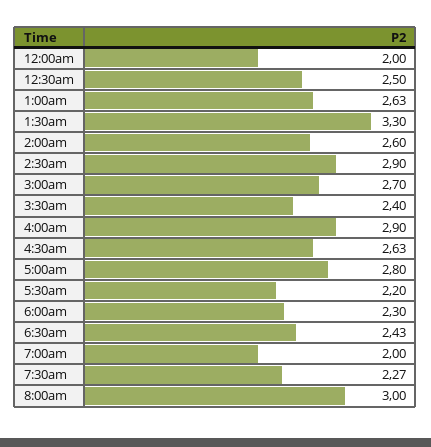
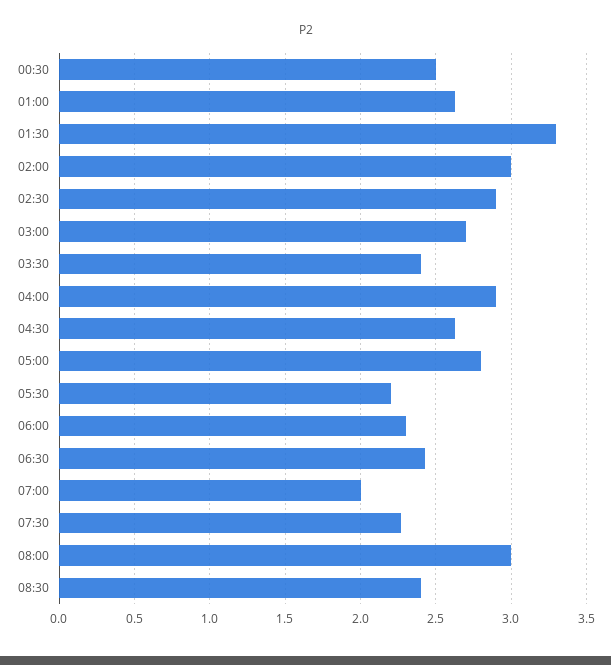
12:00am: 2 -> none
2:00am: 2.6 -> 3
08:30: none -> 2.4

